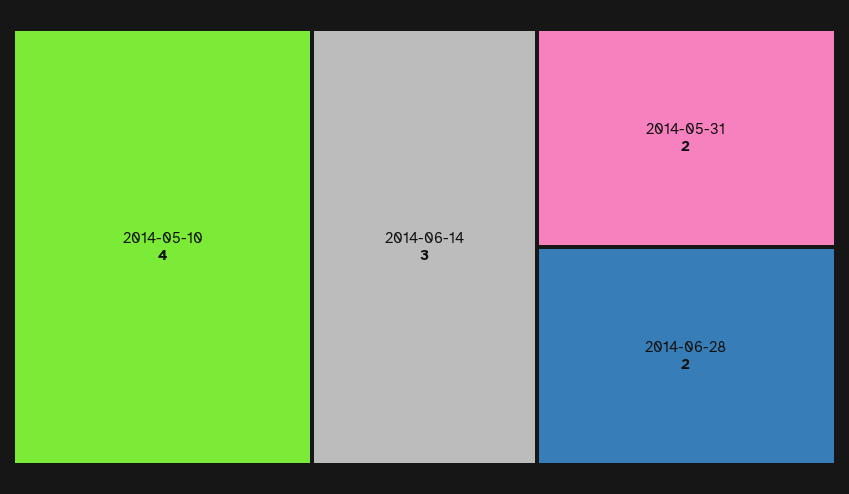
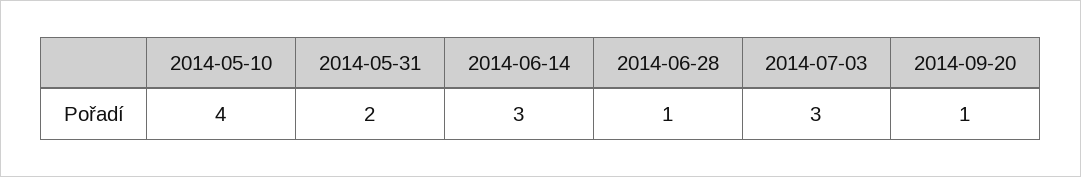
2014-06-28: 2 -> 1
2014-07-03: none -> 3
2014-09-20: none -> 1

